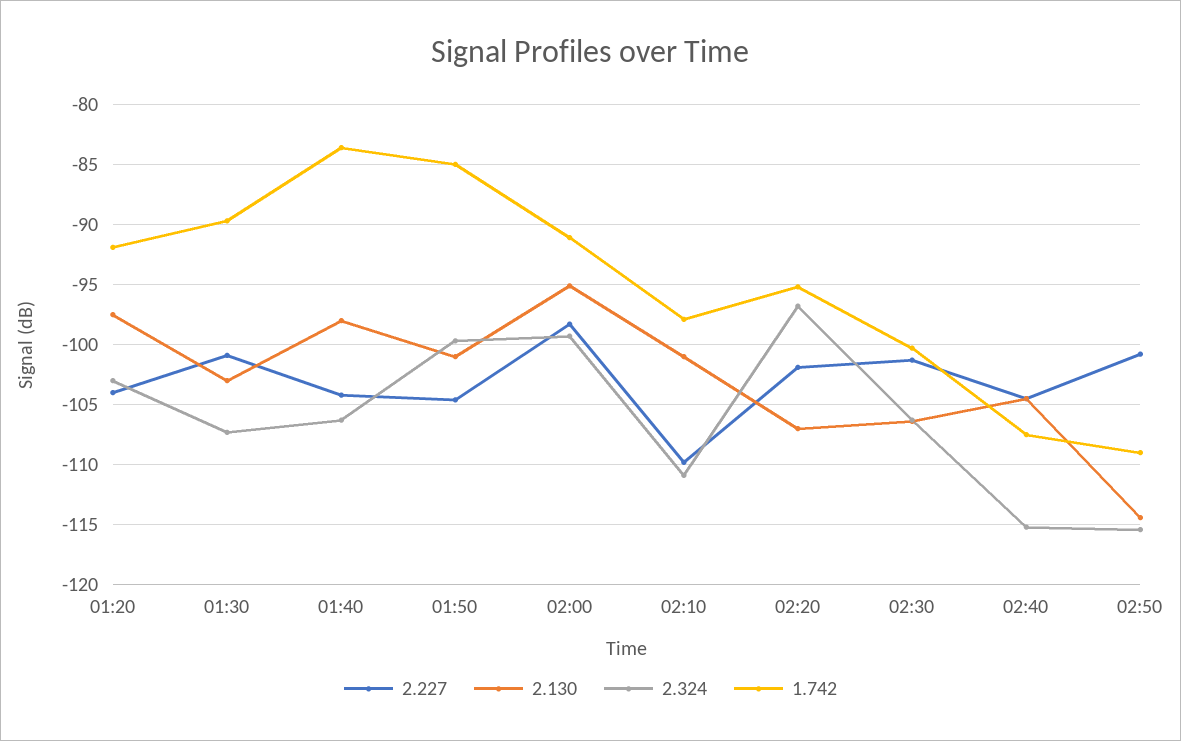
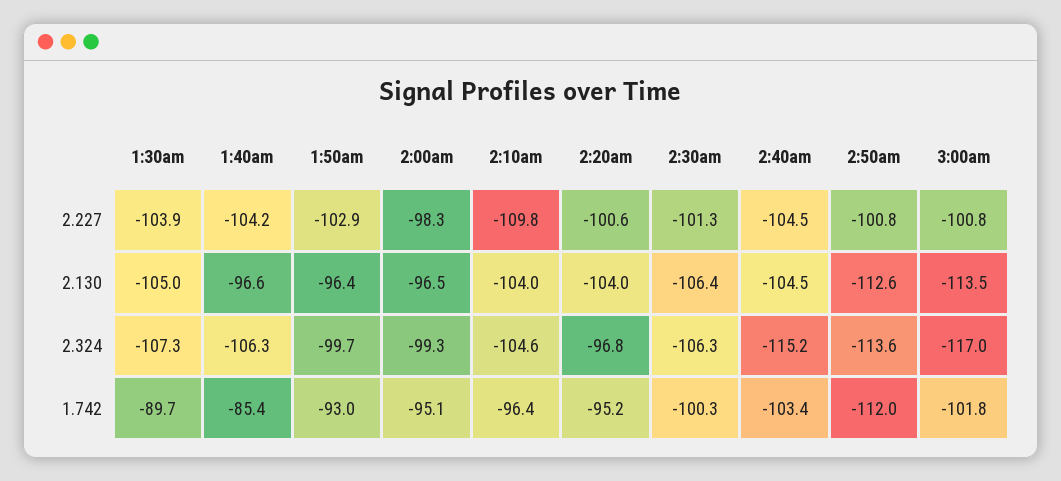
2.227, 01:20: -104 -> none
2.130, 01:20: -97.5 -> none
2.324, 01:20: -103 -> none
1.742, 01:20: -92 -> none
2.227, 01:30: -101 -> -103.9
2.130, 01:30: -103 -> -105
2.130, 01:40: -98 -> -96.6
1.742, 01:40: -83.5 -> -85.4
2.227, 01:50: -104.5 -> -102.9
2.130, 01:50: -101 -> -96.4
1.742, 01:50: -85 -> -93
2.130, 02:00: -95 -> -96.5
1.742, 02:00: -91 -> -95.1
2.130, 02:10: -101 -> -104
2.324, 02:10: -111 -> -104.6
1.742, 02:10: -98 -> -96.4
2.227, 02:20: -102 -> -100.6
2.130, 02:20: -107 -> -104
1.742, 02:40: -107.5 -> -103.4
2.130, 02:50: -114.5 -> -112.6
2.324, 02:50: -115.5 -> -113.6
1.742, 02:50: -109 -> -112
2.227, 3:00am: none -> -100.8
2.130, 3:00am: none -> -113.5
2.324, 3:00am: none -> -117
1.742, 3:00am: none -> -101.8

